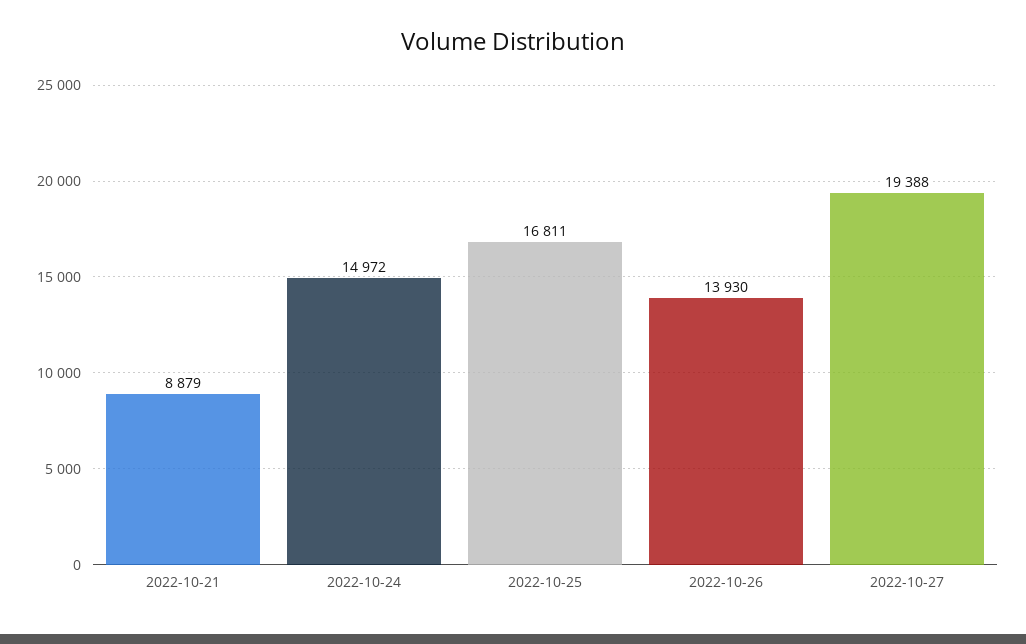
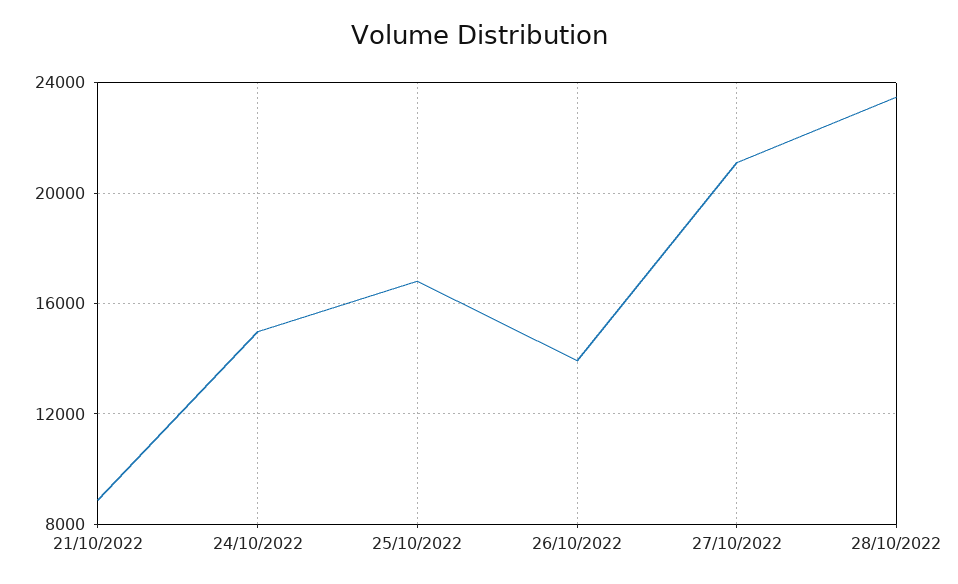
2022-10-27: 19388 -> 21000
28/10/2022: none -> 23500

